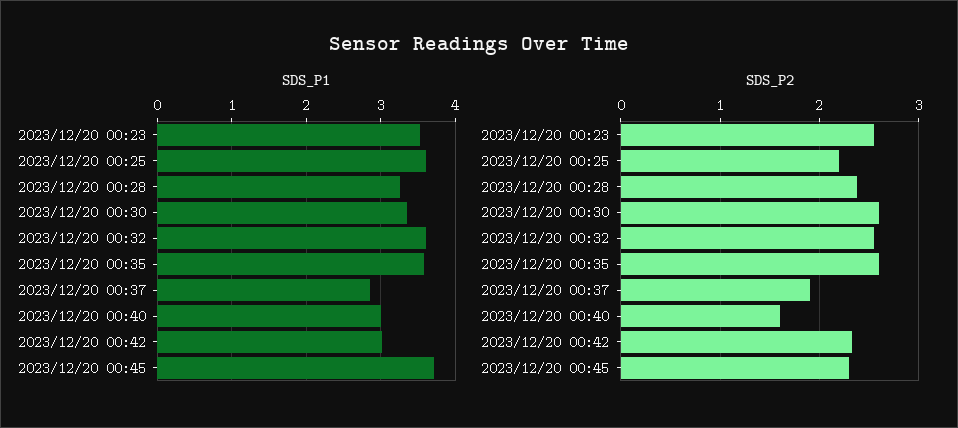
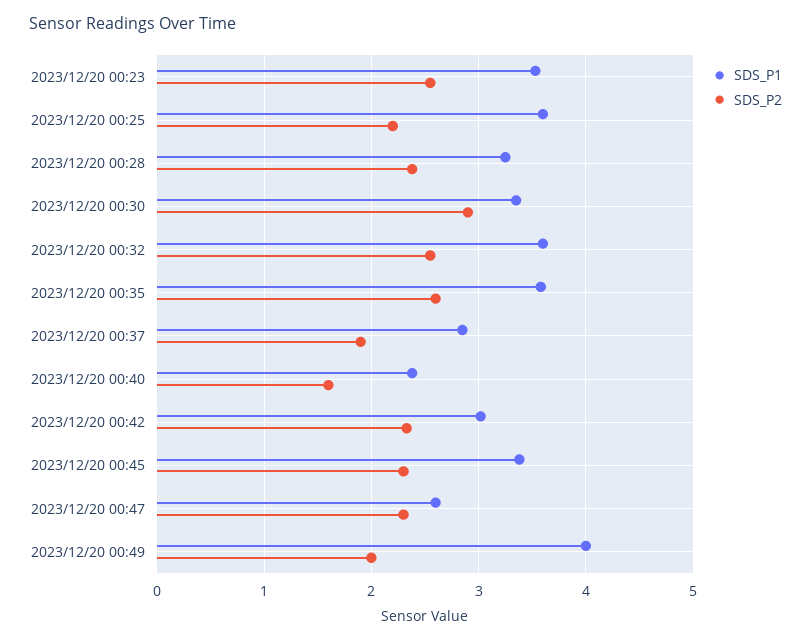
SDS_P1, 2023/12/20 00:40: 3 -> 2.4
SDS_P1, 2023/12/20 00:45: 3.7 -> 3.4
SDS_P2, 2023/12/20 00:30: 2.6 -> 2.9
SDS_P1, 2023/12/20 00:47: none -> 2.6
SDS_P2, 2023/12/20 00:47: none -> 2.3
SDS_P1, 2023/12/20 00:49: none -> 4
SDS_P2, 2023/12/20 00:49: none -> 2

